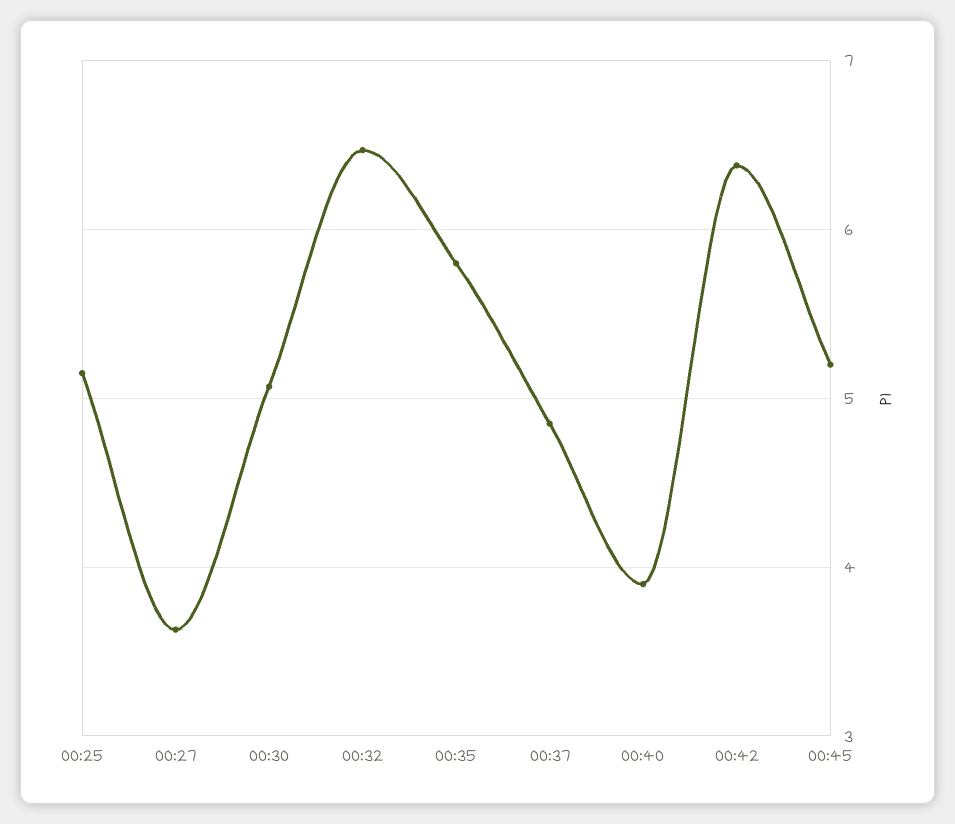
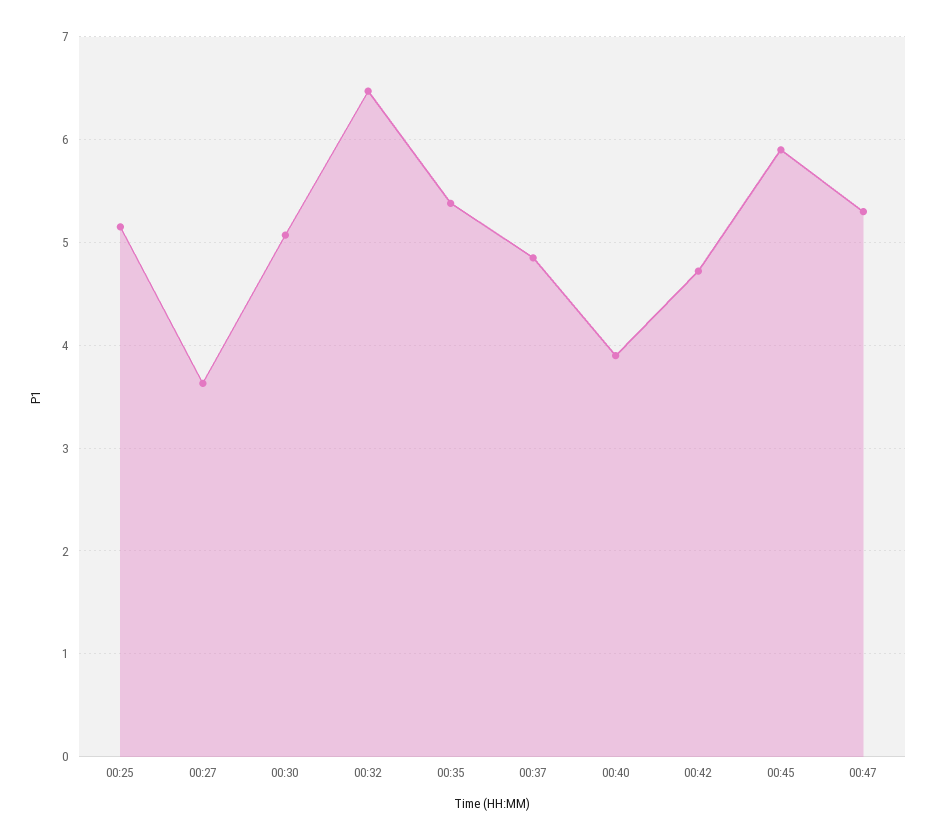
00:35: 5.8 -> 5.4
00:42: 6.4 -> 4.7
00:45: 5.2 -> 5.9
00:47: none -> 5.3

